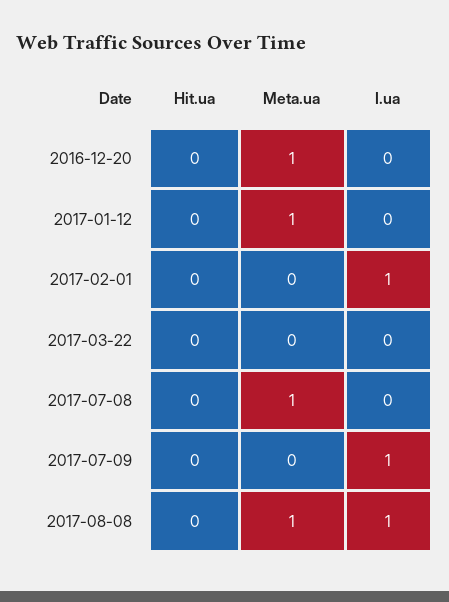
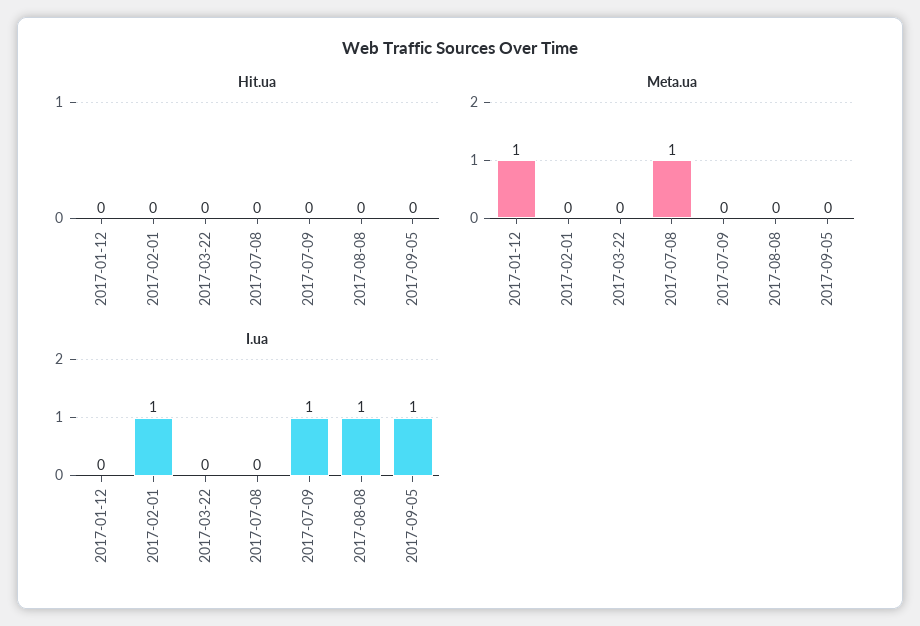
Hit.ua, 2016-12-20: 0 -> none
Meta.ua, 2016-12-20: 1 -> none
I.ua, 2016-12-20: 0 -> none
Meta.ua, 2017-08-08: 1 -> 0
Hit.ua, 2017-09-05: none -> 0
Meta.ua, 2017-09-05: none -> 0
I.ua, 2017-09-05: none -> 1

